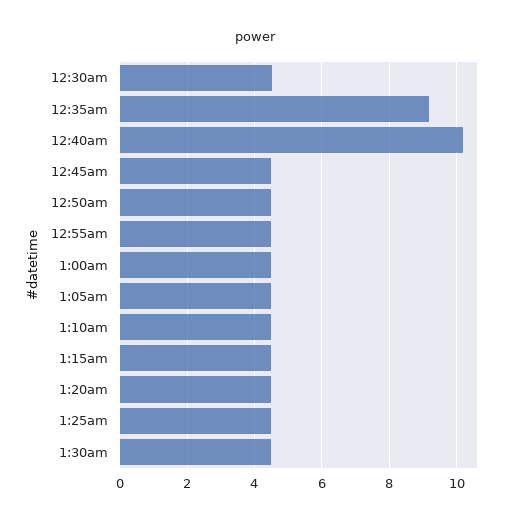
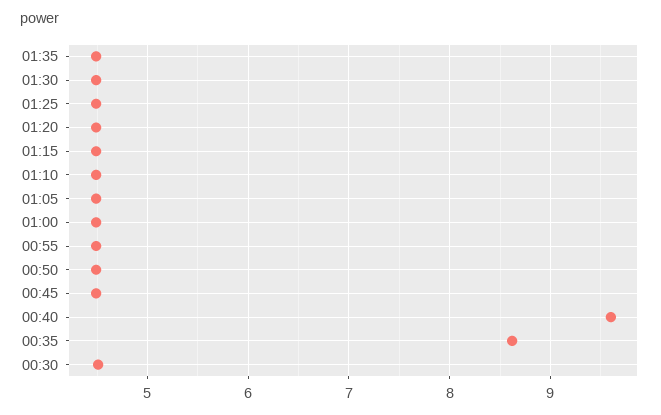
12:35am: 9.2 -> 8.6
12:40am: 10.2 -> 9.6
01:35: none -> 4.5

